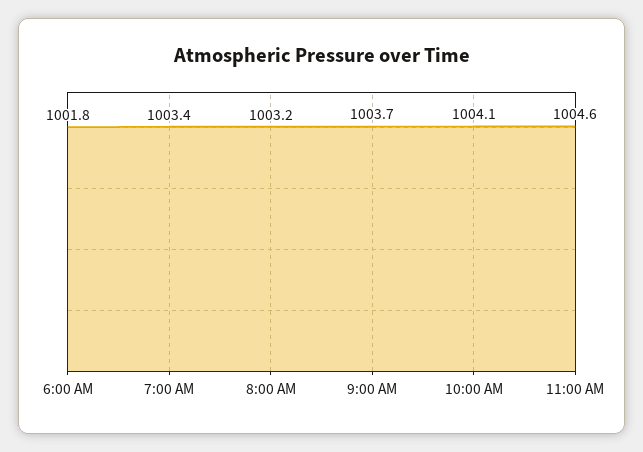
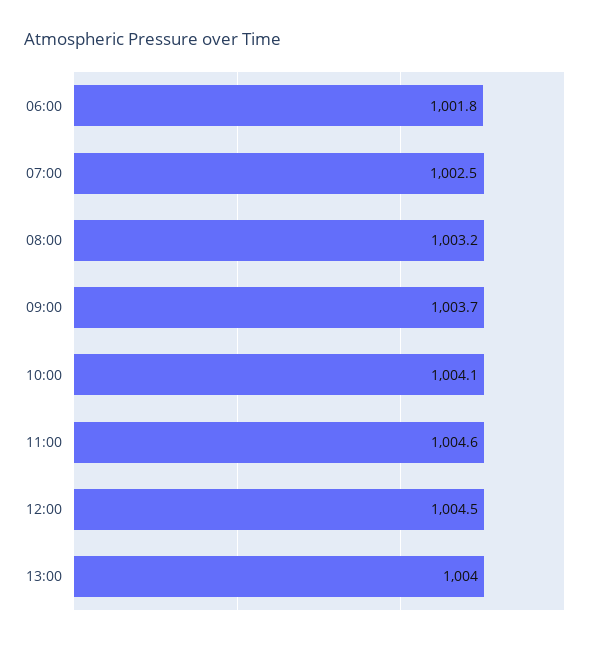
7:00 AM: 1003.4 -> 1002.5
12:00: none -> 1004.5
13:00: none -> 1004

